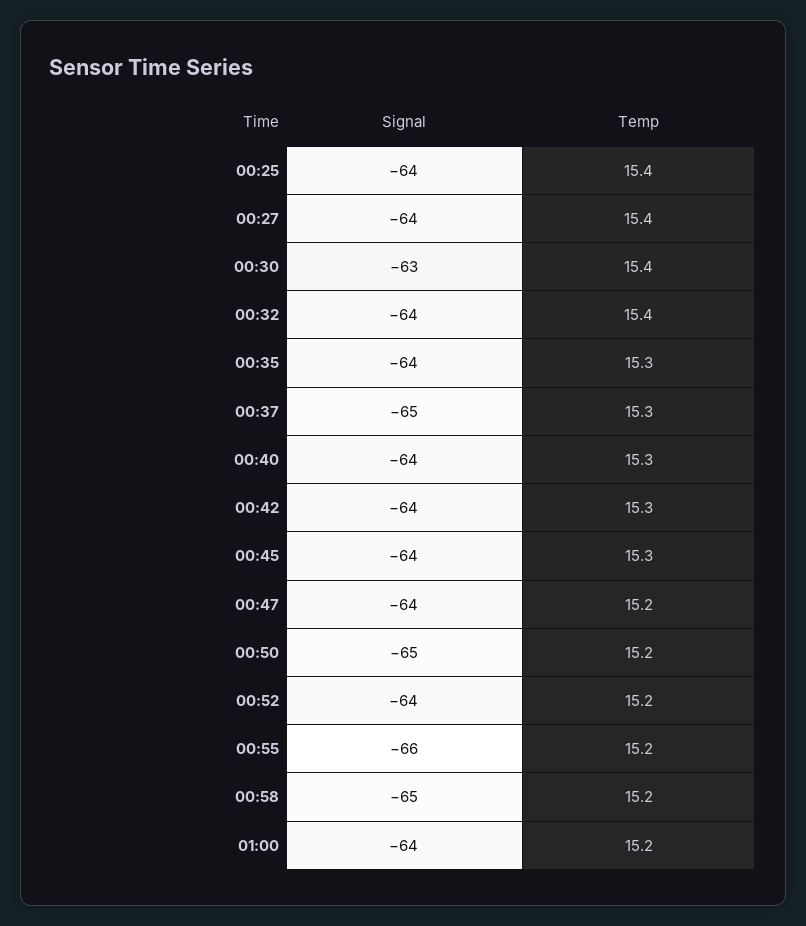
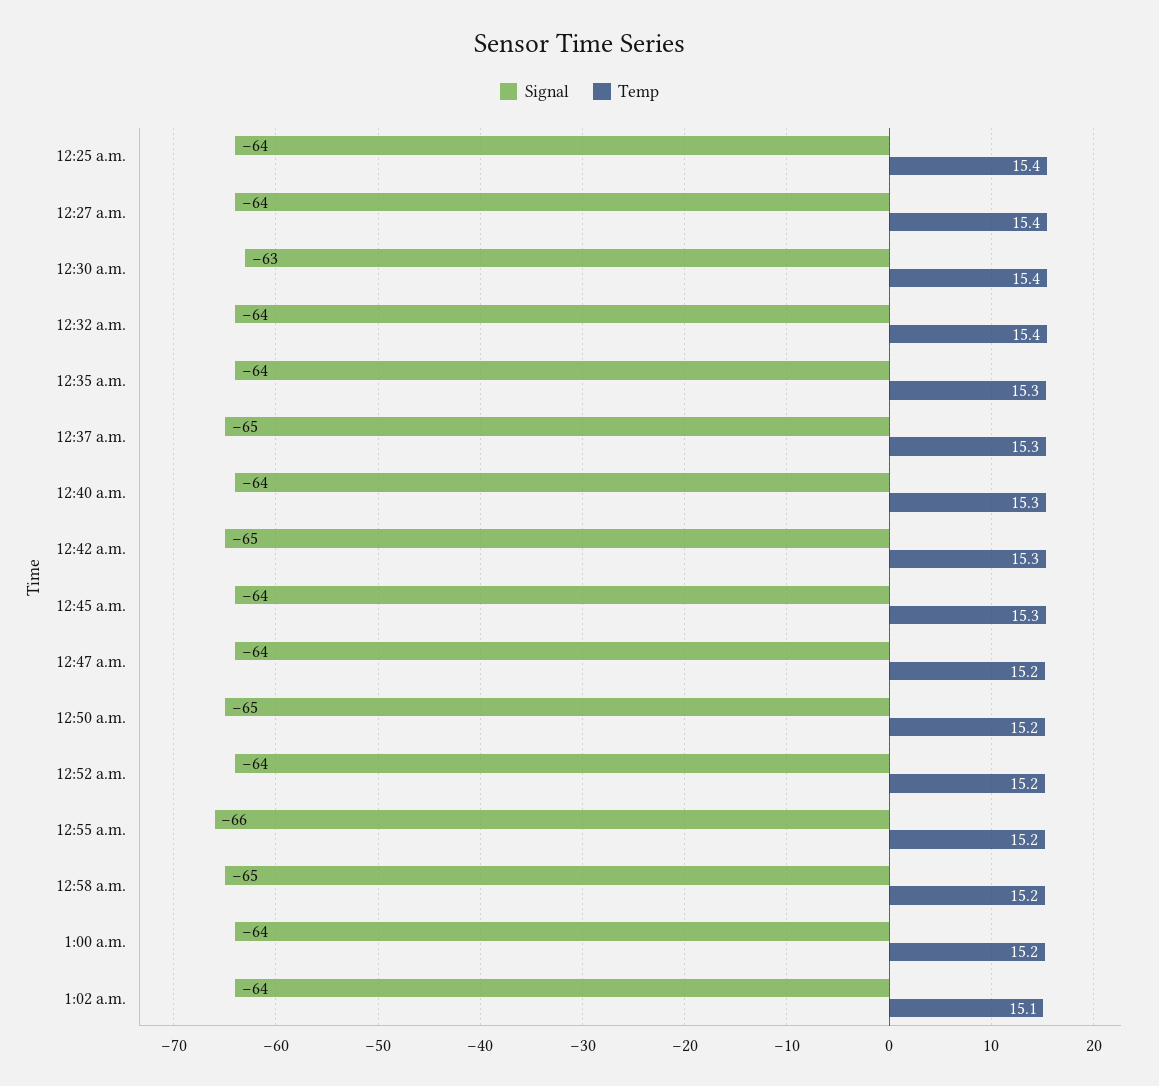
Signal, 00:42: -64 -> -65
Signal, 1:02 a.m.: none -> -64
Temp, 1:02 a.m.: none -> 15.1

